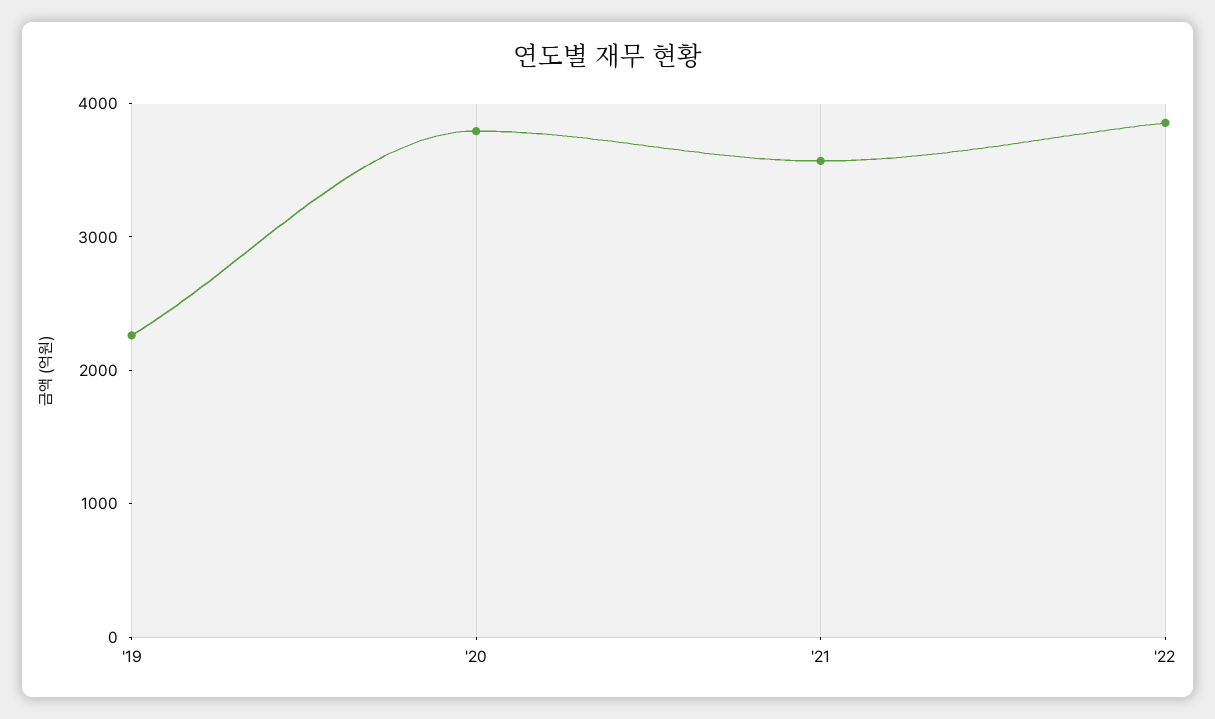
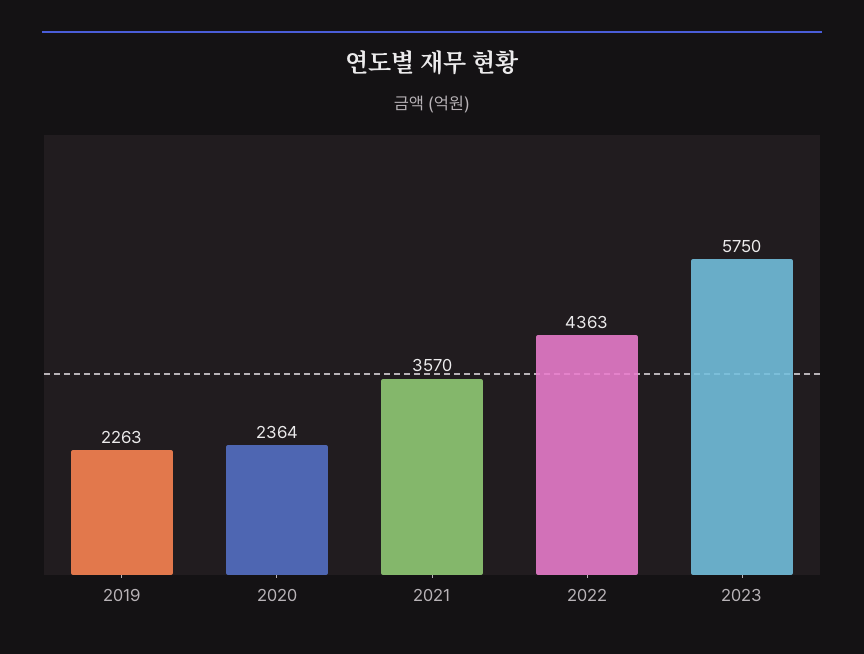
'20: 3800 -> 2364
'22: 3800 -> 4363
2023: none -> 5750

